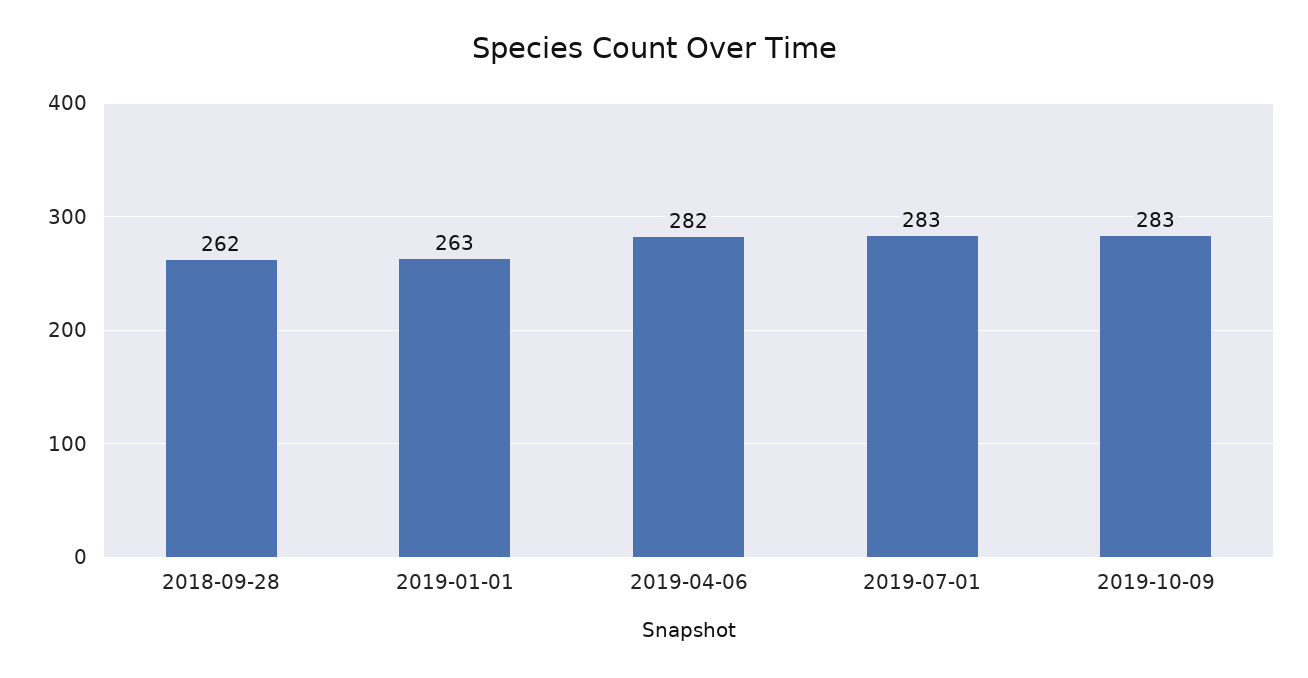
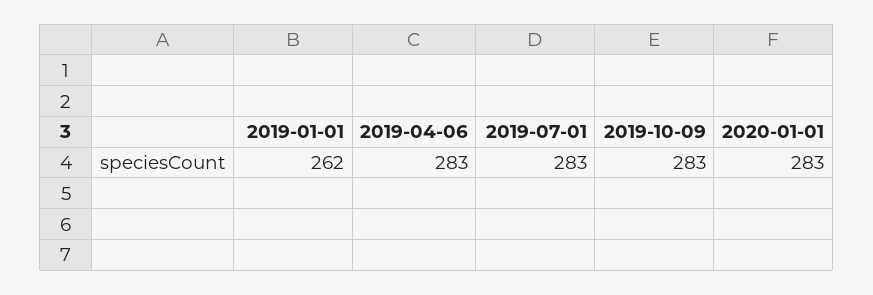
2018-09-28: 262 -> none
2019-01-01: 263 -> 262
2019-04-06: 282 -> 283
2020-01-01: none -> 283

